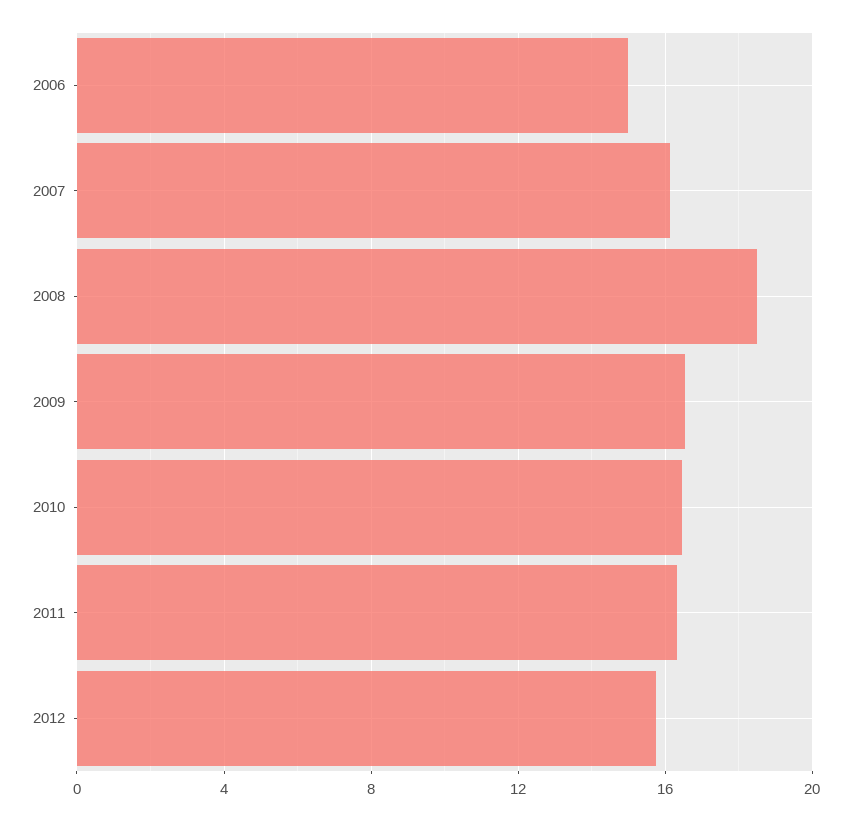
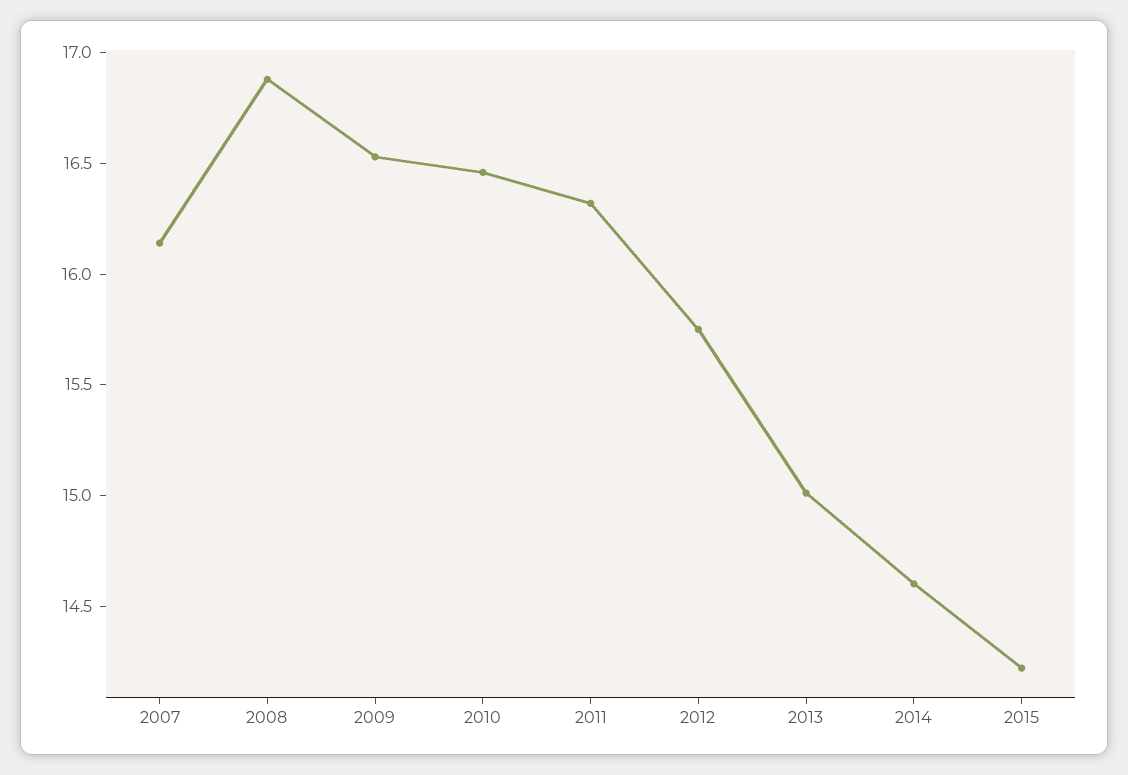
2006: 15 -> none
2008: 18.5 -> 16.9
2013: none -> 15
2014: none -> 14.6
2015: none -> 14.2

